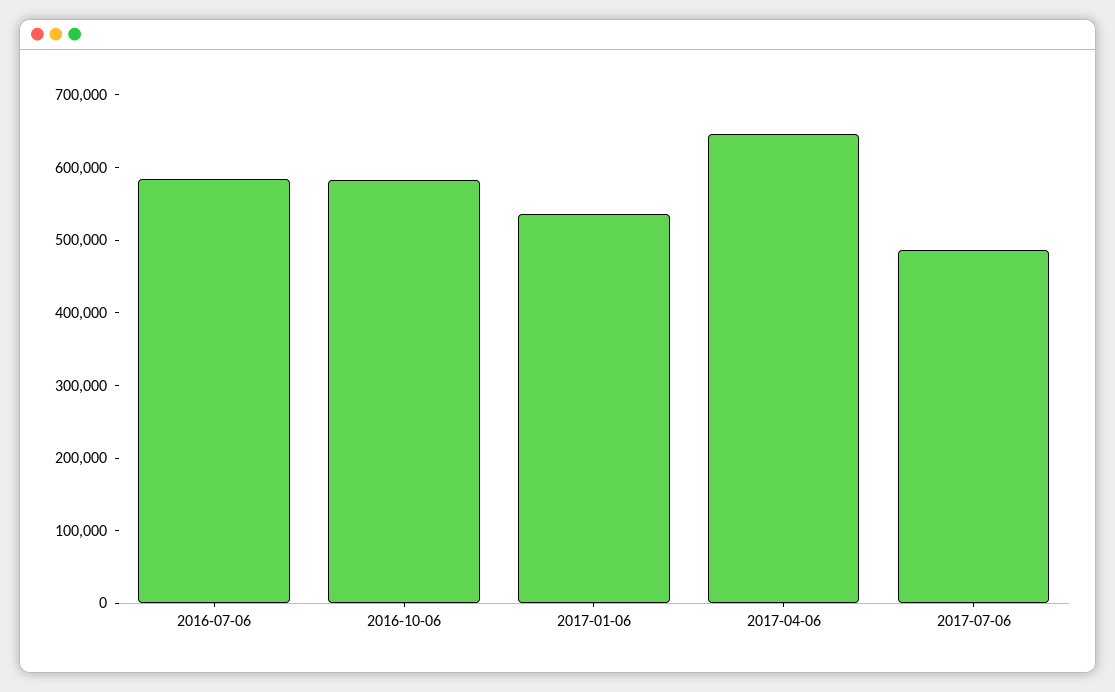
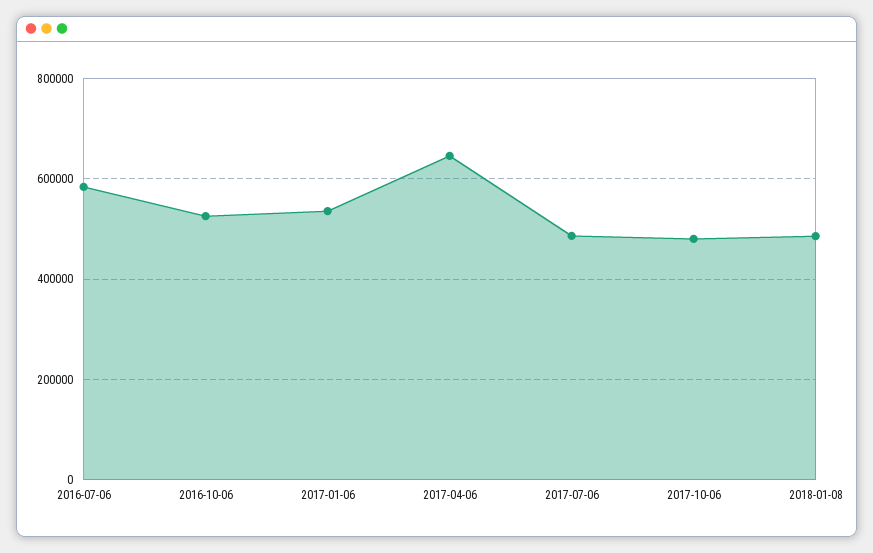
2016-10-06: 580000 -> 520000
2017-10-06: none -> 480000
2018-01-08: none -> 480000

